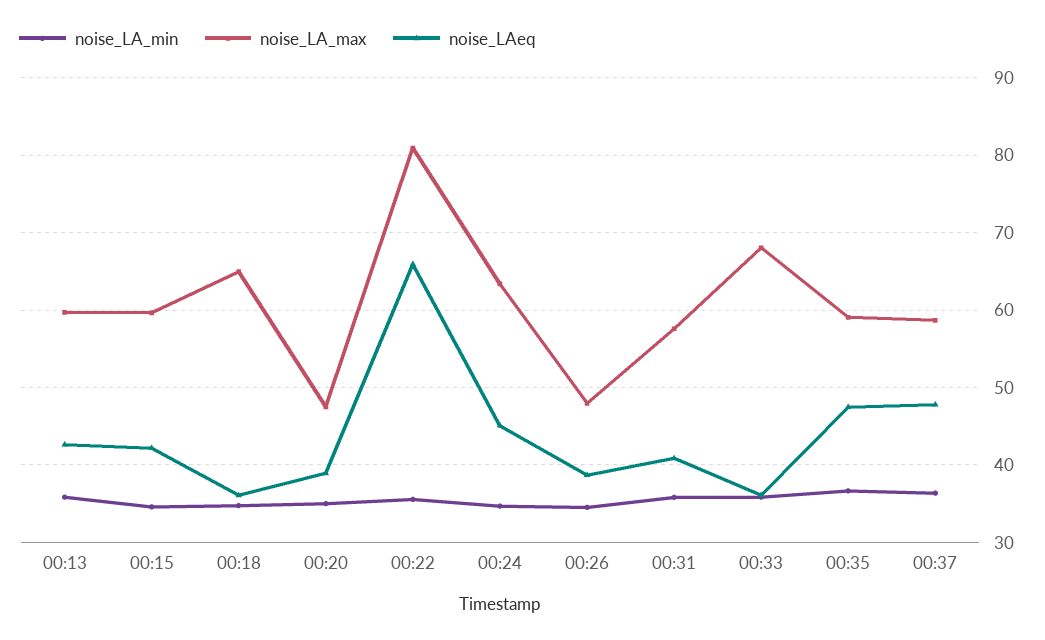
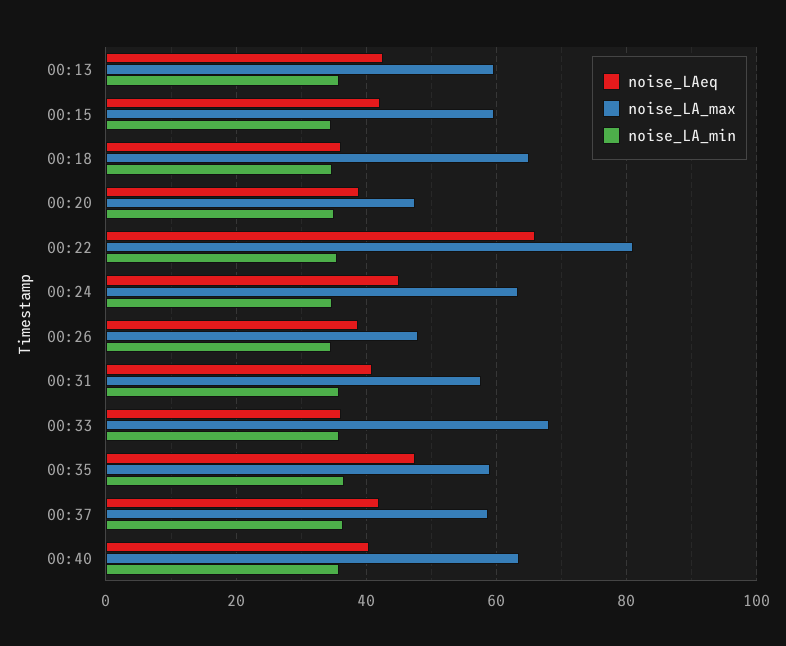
noise_LAeq, 00:37: 48 -> 42
noise_LAeq, 00:40: none -> 40
noise_LA_max, 00:40: none -> 64
noise_LA_min, 00:40: none -> 36

